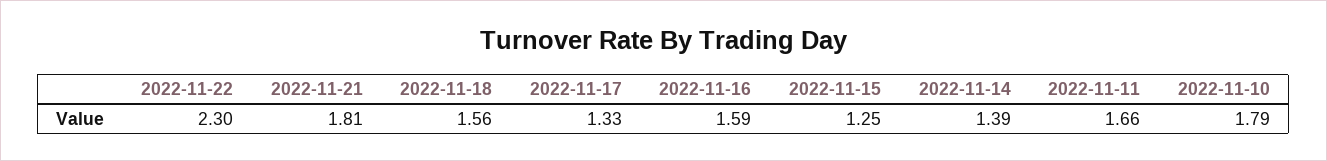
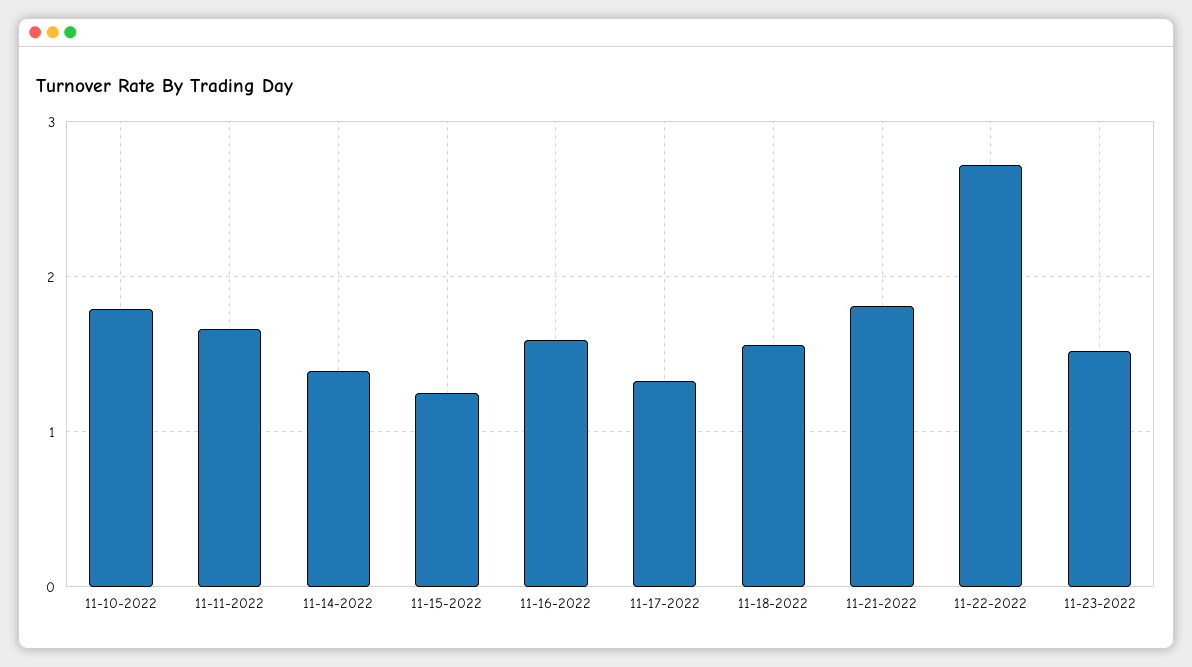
2022-11-22: 2.3 -> 2.7
11-23-2022: none -> 1.5

